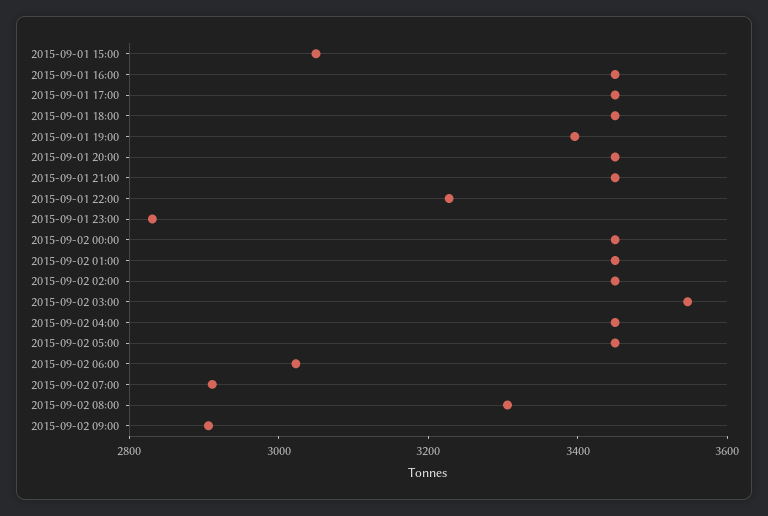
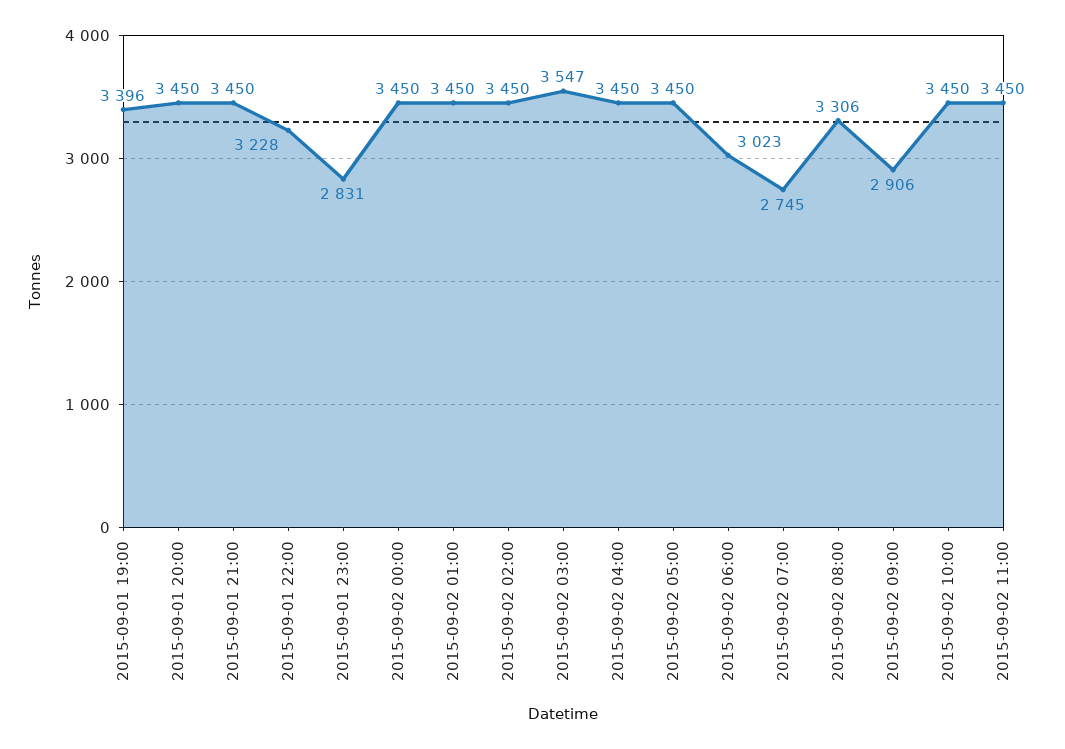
2015-09-01 15:00: 3050 -> none
2015-09-01 16:00: 3450 -> none
2015-09-01 17:00: 3450 -> none
2015-09-01 18:00: 3450 -> none
2015-09-02 07:00: 2900 -> 2745
2015-09-02 10:00: none -> 3450
2015-09-02 11:00: none -> 3450

